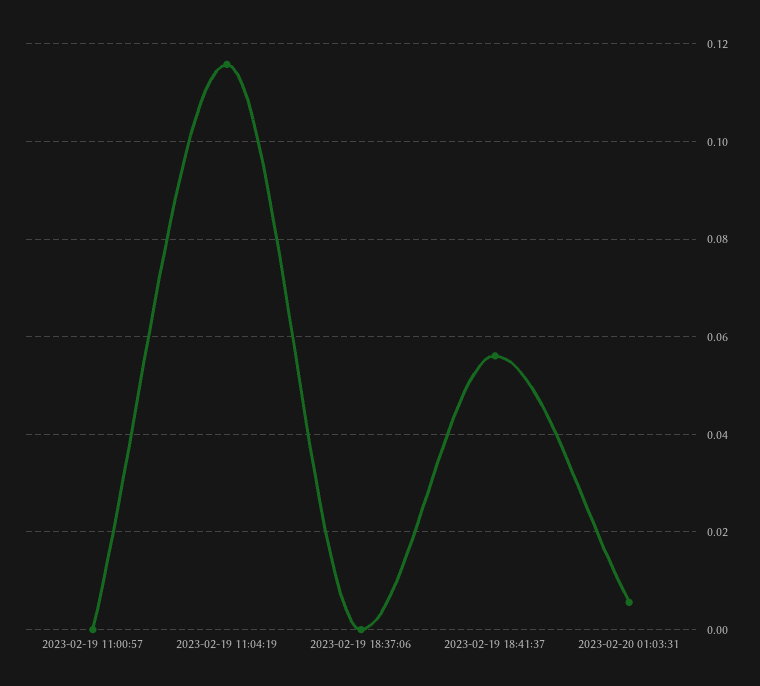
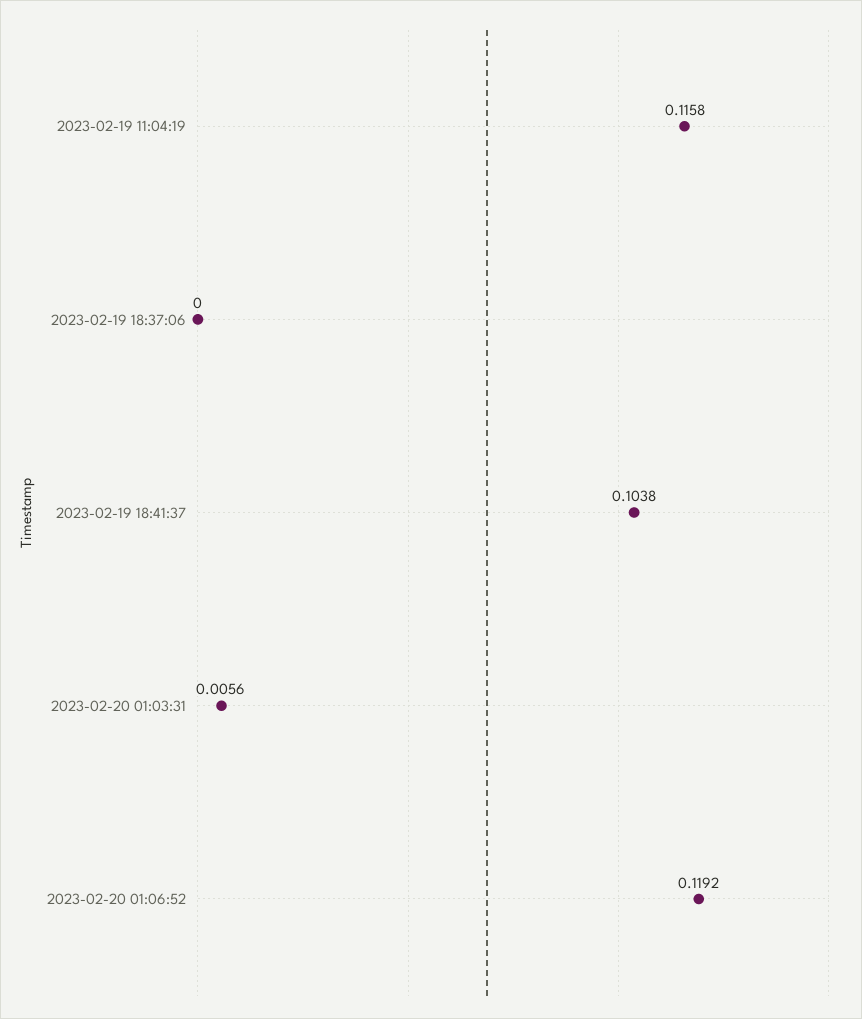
2023-02-19 11:00:57: 0 -> none
2023-02-19 18:41:37: 0.056 -> 0.1038
2023-02-20 01:06:52: none -> 0.1192

